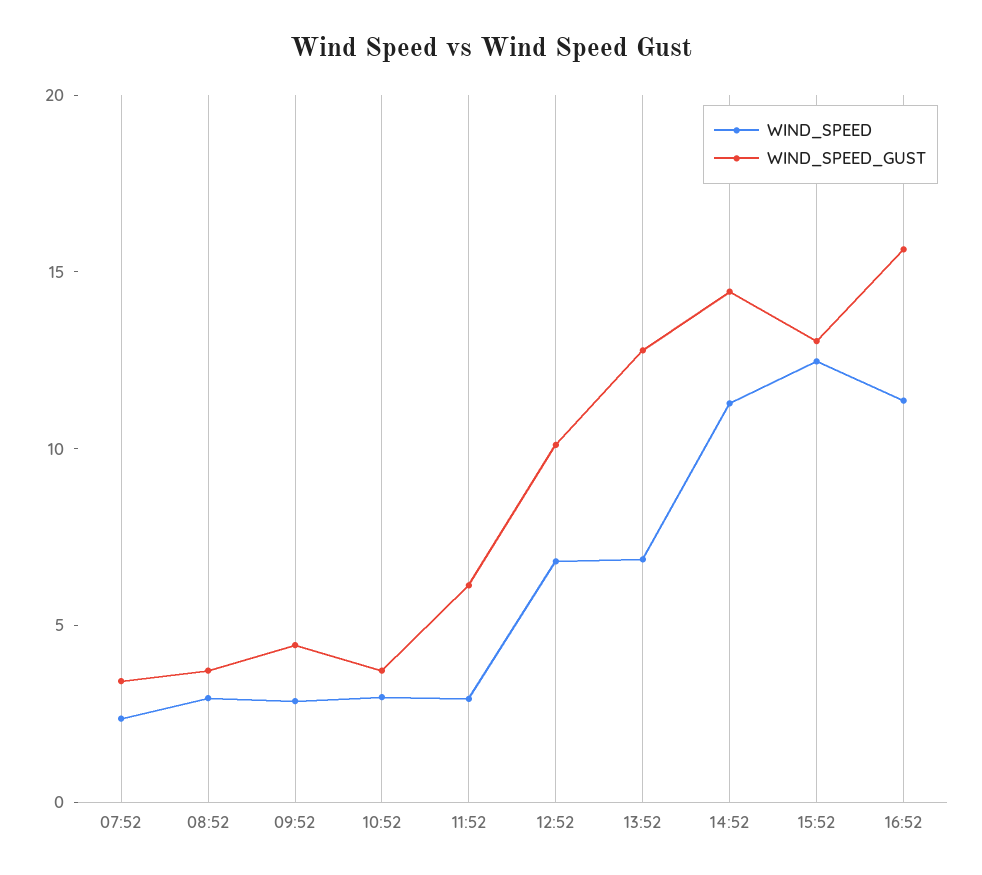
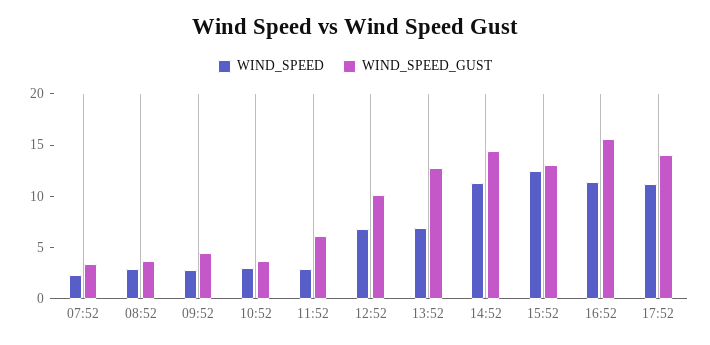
WIND_SPEED, 17:52: none -> 11
WIND_SPEED_GUST, 17:52: none -> 14

